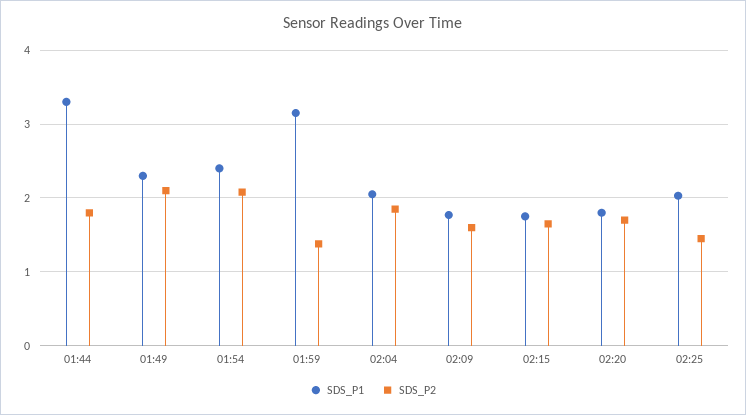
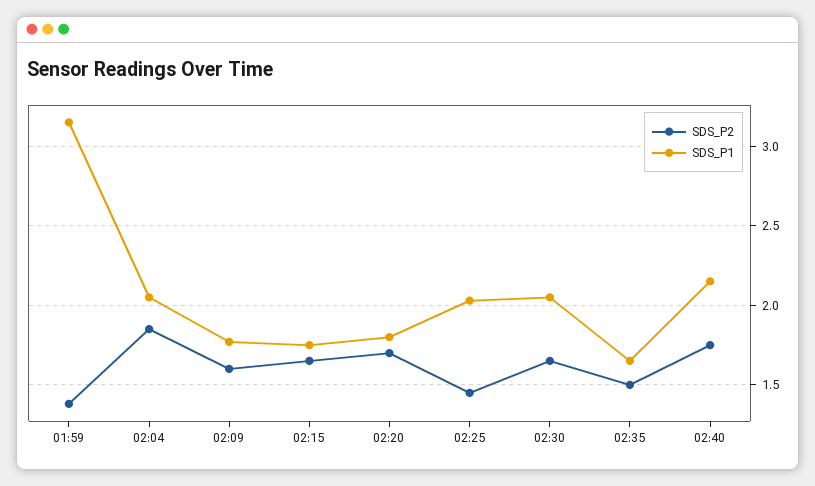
SDS_P1, 01:44: 3.3 -> none
SDS_P2, 01:44: 1.8 -> none
SDS_P1, 01:49: 2.3 -> none
SDS_P2, 01:49: 2.1 -> none
SDS_P1, 01:54: 2.4 -> none
SDS_P2, 01:54: 2.1 -> none
SDS_P2, 02:30: none -> 1.65
SDS_P1, 02:30: none -> 2.05
SDS_P2, 02:35: none -> 1.5
SDS_P1, 02:35: none -> 1.65
SDS_P2, 02:40: none -> 1.75
SDS_P1, 02:40: none -> 2.15

